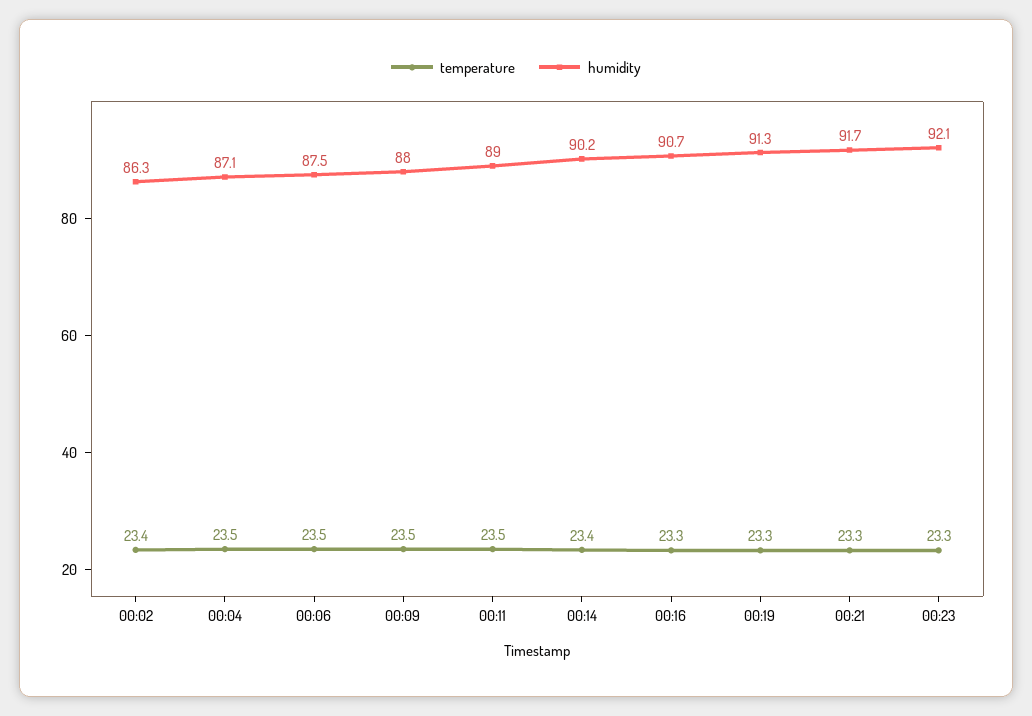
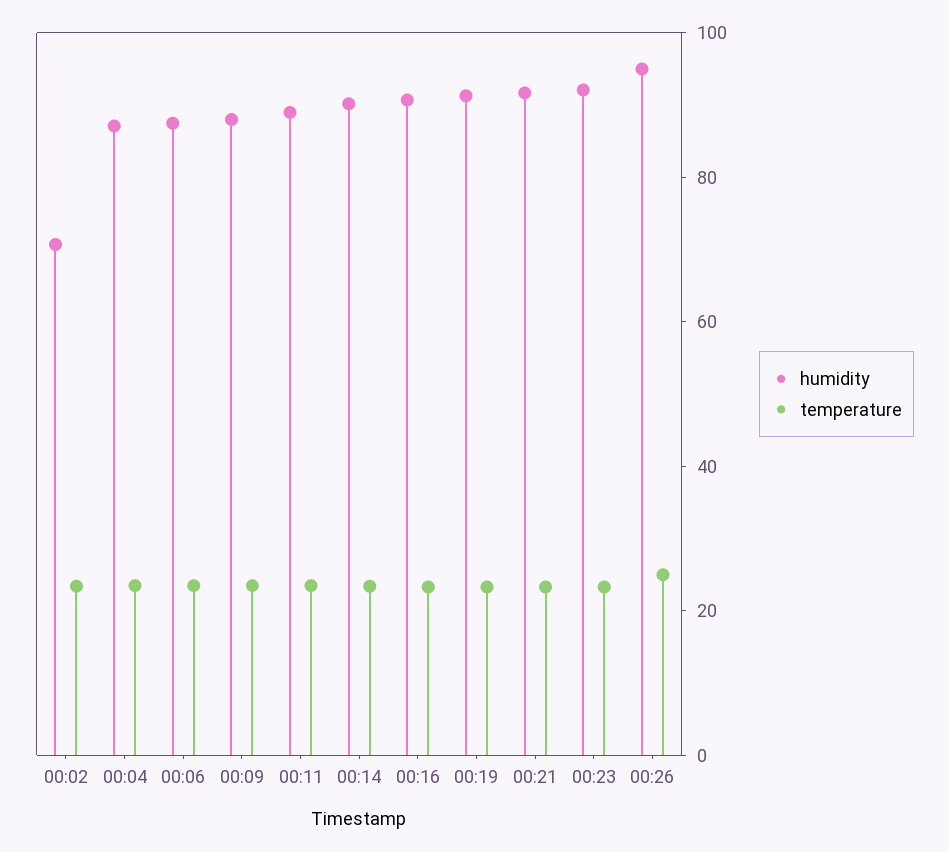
humidity, 00:02: 86.3 -> 70
humidity, 00:26: none -> 95
temperature, 00:26: none -> 25

